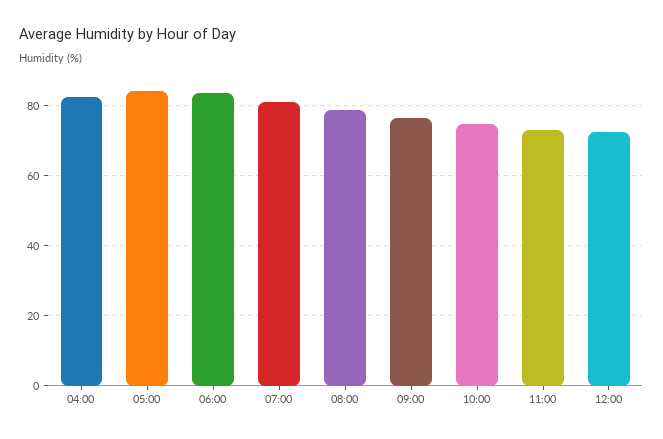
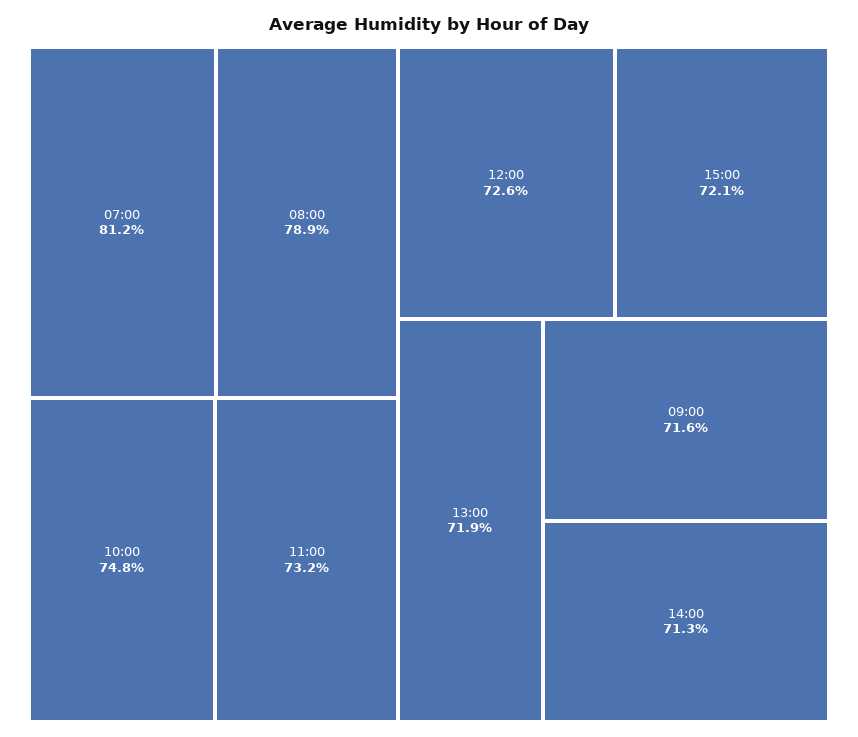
04:00: 82 -> none
05:00: 84 -> none
06:00: 84 -> none
09:00: 76 -> 71.6
15:00: none -> 72.1
13:00: none -> 71.9
14:00: none -> 71.3

